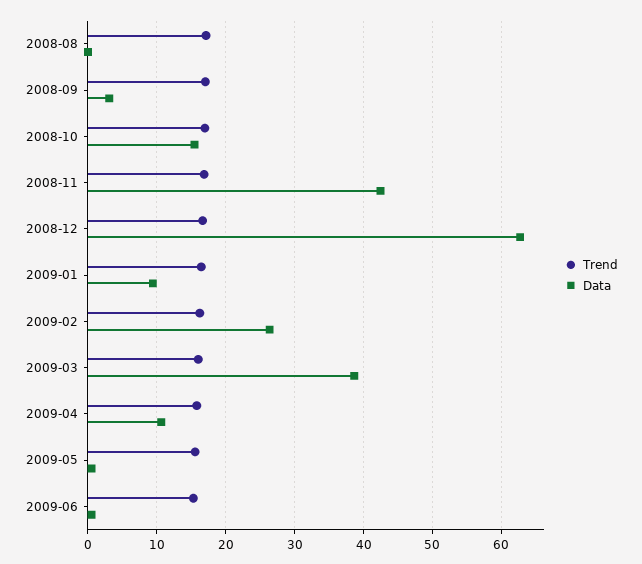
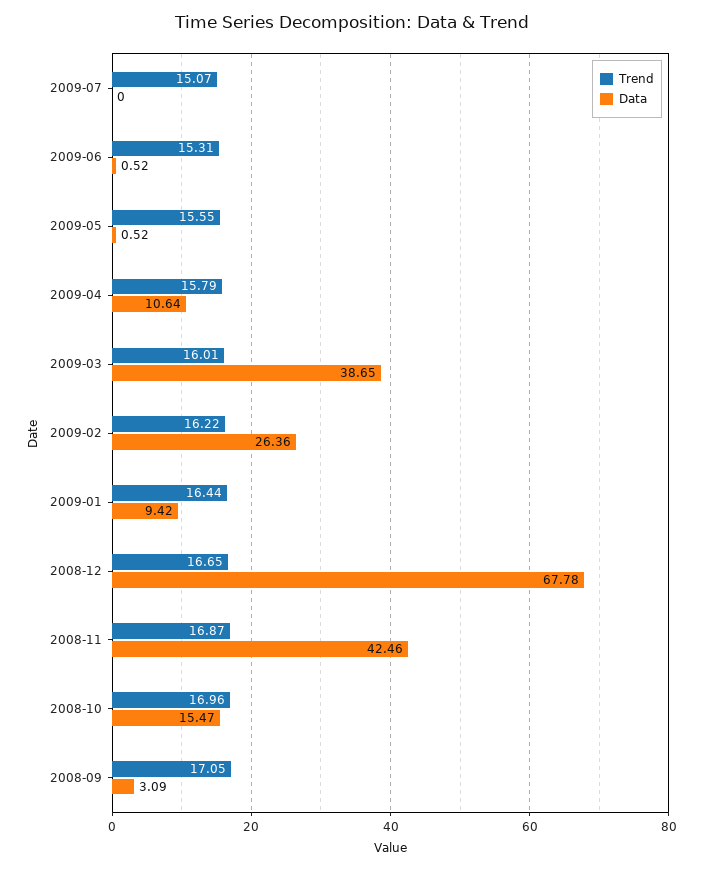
Trend, 2008-08: 17 -> none
Data, 2008-08: 0 -> none
Data, 2008-12: 63 -> 67.78
Trend, 2009-07: none -> 15.07
Data, 2009-07: none -> 0

